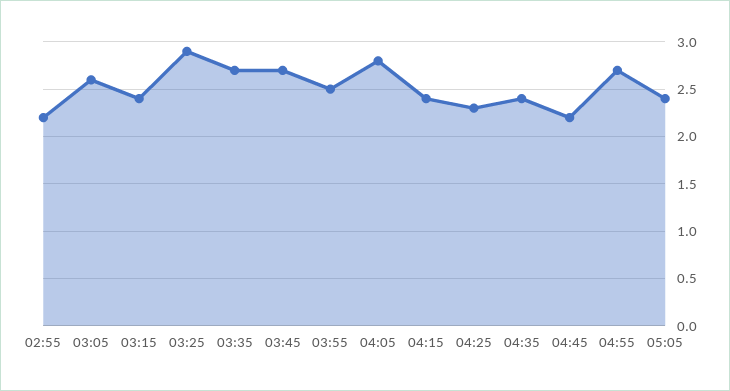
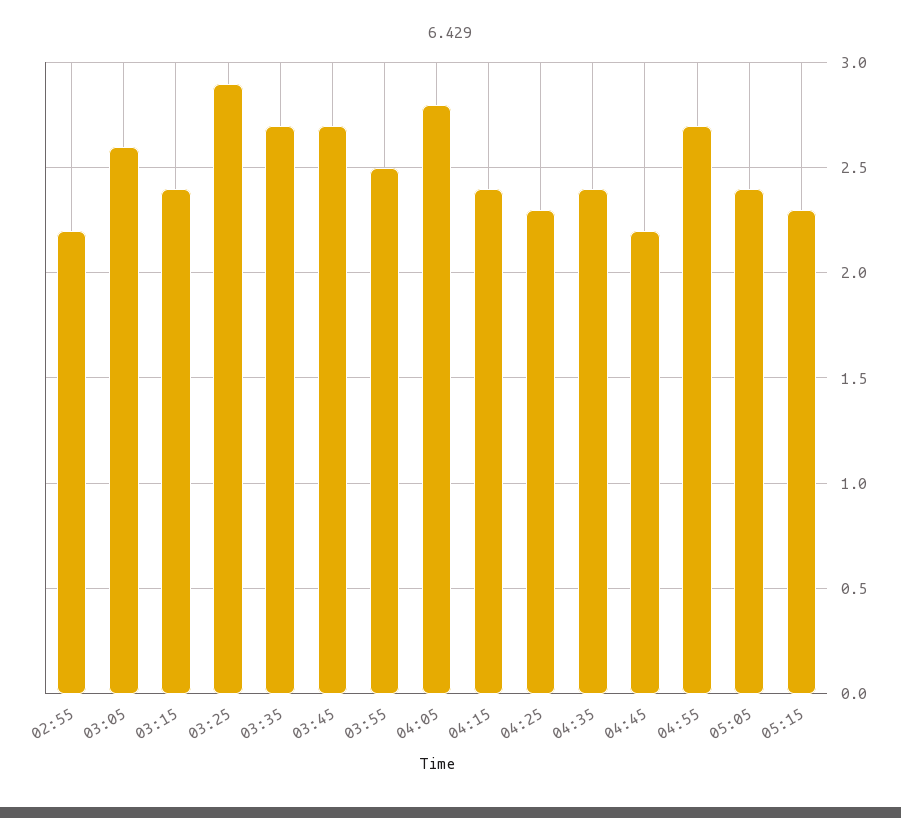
05:15: none -> 2.3

